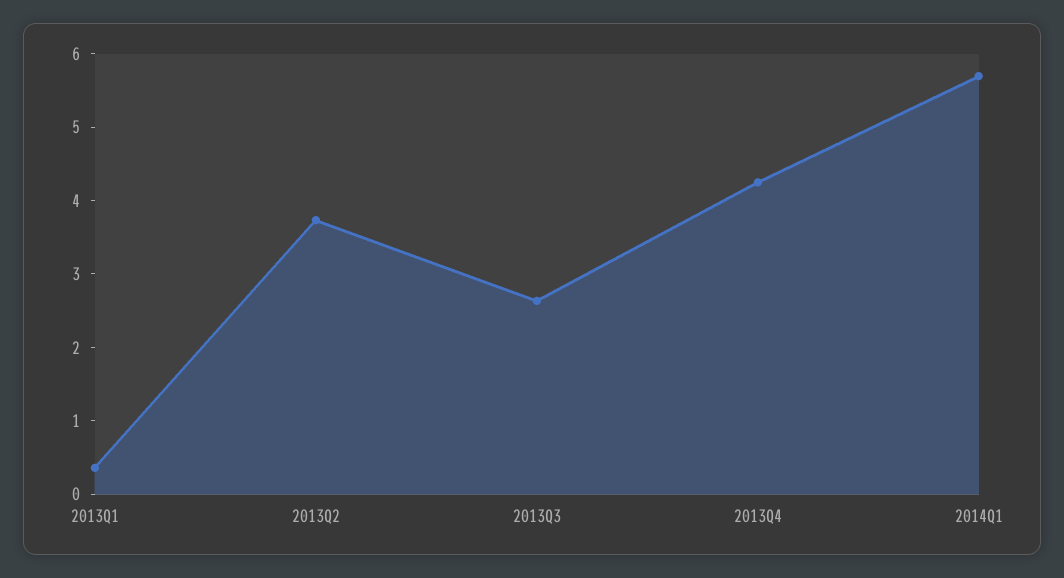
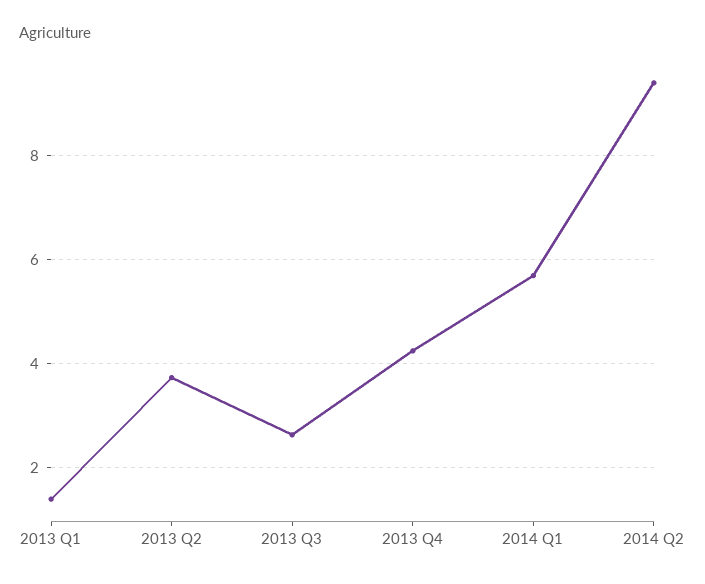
2013Q1: 0.4 -> 1.4
2014 Q2: none -> 9.4

